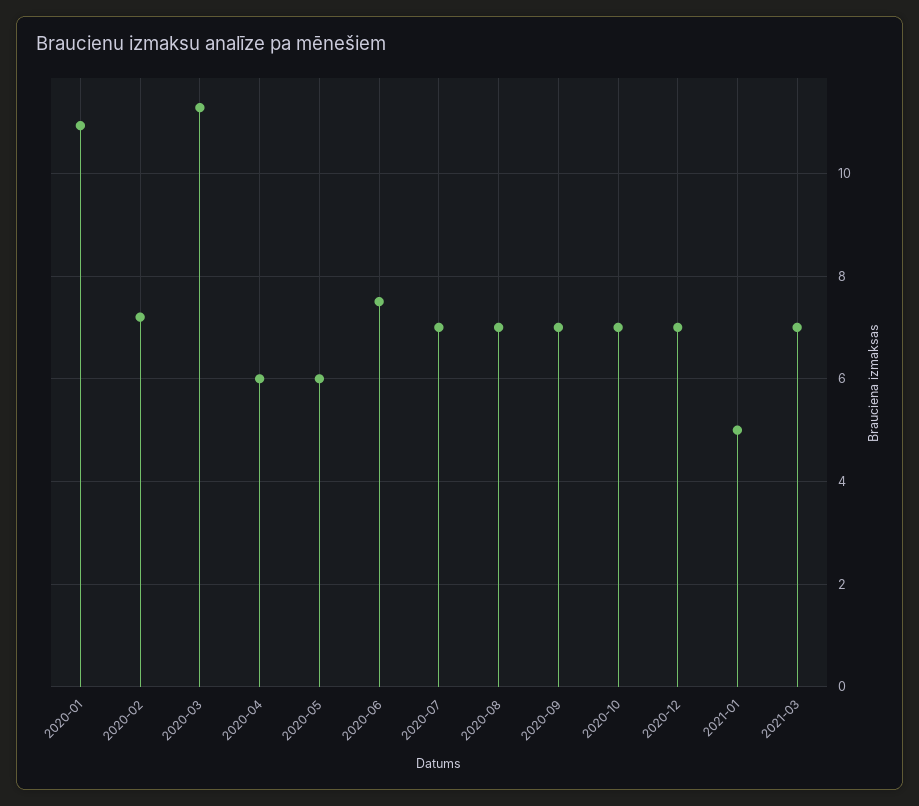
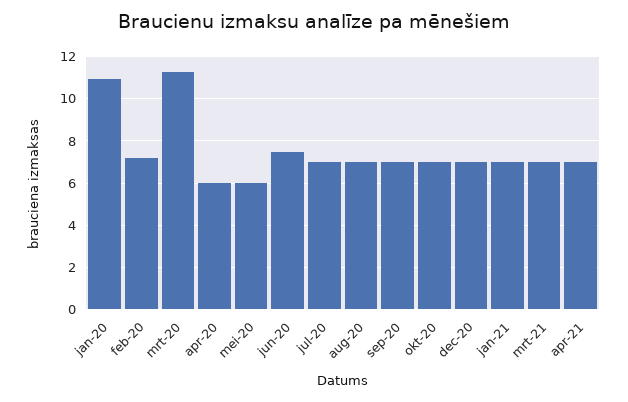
2021-01: 5 -> 7
apr-21: none -> 7

